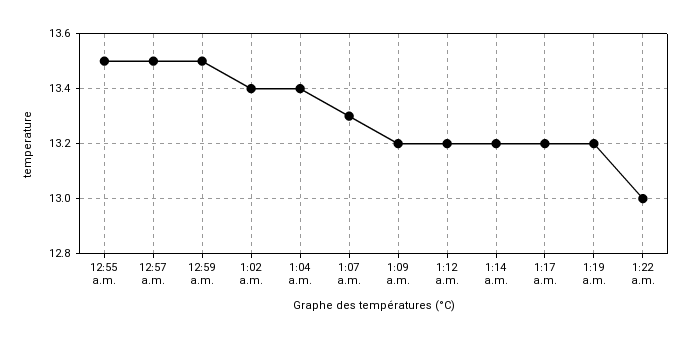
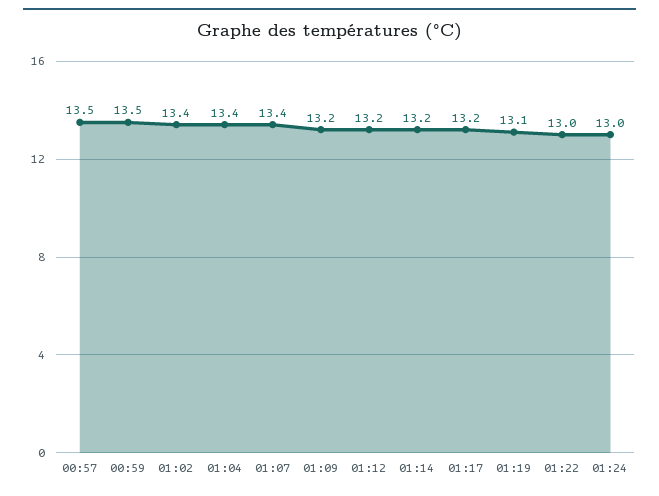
12:55 a.m.: 13.5 -> none
1:07 a.m.: 13.3 -> 13.4
1:19 a.m.: 13.2 -> 13.1
01:24: none -> 13

